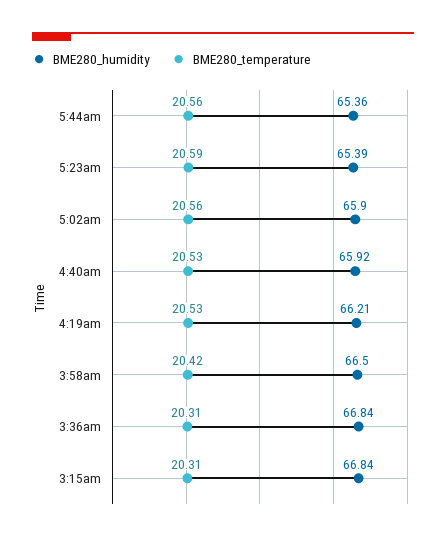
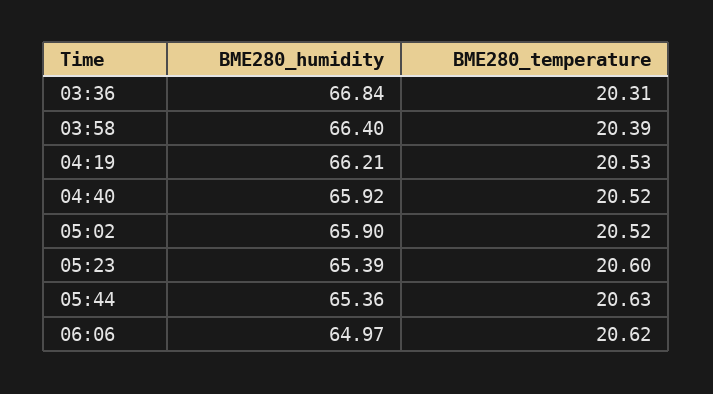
BME280_temperature, 5:44am: 20.56 -> 20.63
BME280_temperature, 5:23am: 20.59 -> 20.6
BME280_temperature, 5:02am: 20.56 -> 20.52
BME280_temperature, 4:40am: 20.53 -> 20.52
BME280_humidity, 3:58am: 66.5 -> 66.4
BME280_temperature, 3:58am: 20.42 -> 20.39
BME280_humidity, 3:15am: 66.84 -> none
BME280_temperature, 3:15am: 20.31 -> none
BME280_humidity, 06:06: none -> 64.97
BME280_temperature, 06:06: none -> 20.62

